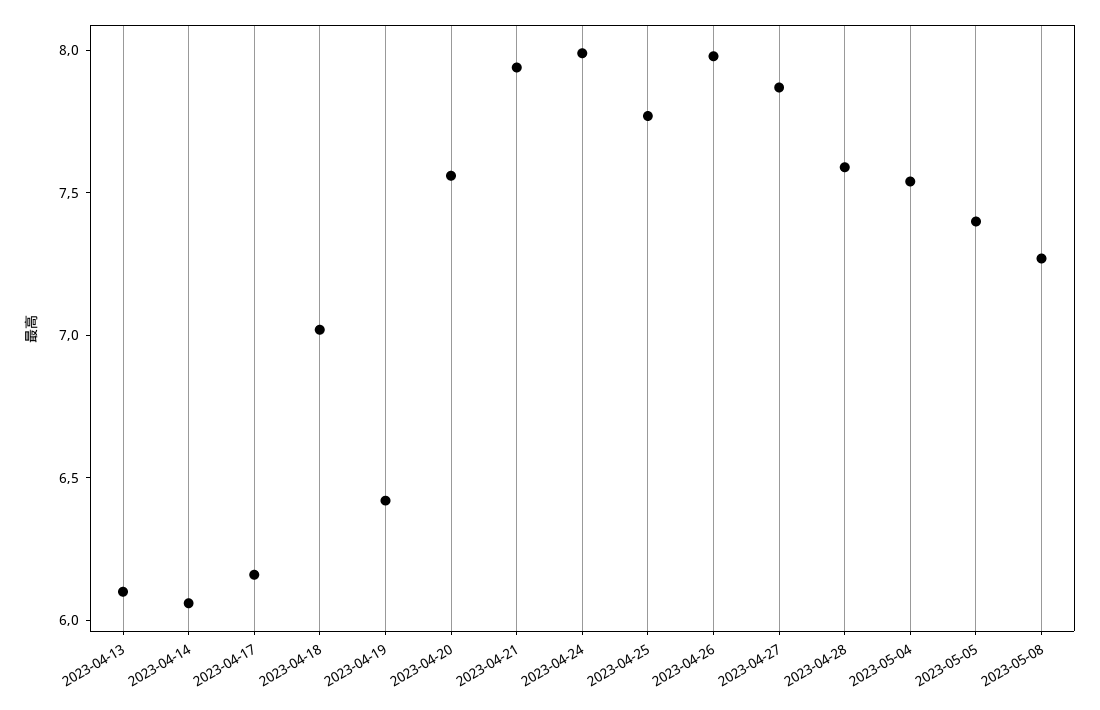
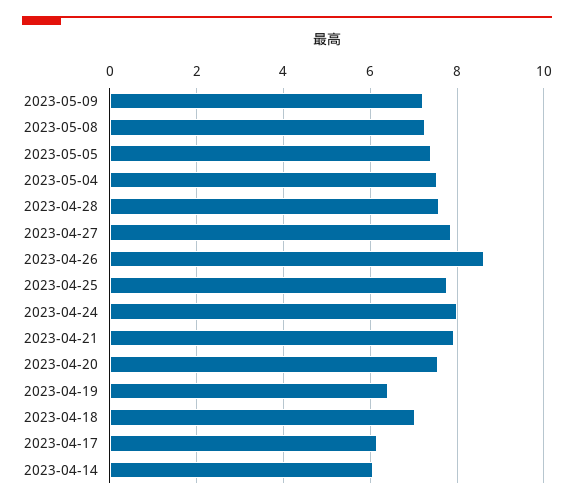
2023-04-13: 6.1 -> none
2023-04-26: 8 -> 8.6
2023-05-09: none -> 7.2

